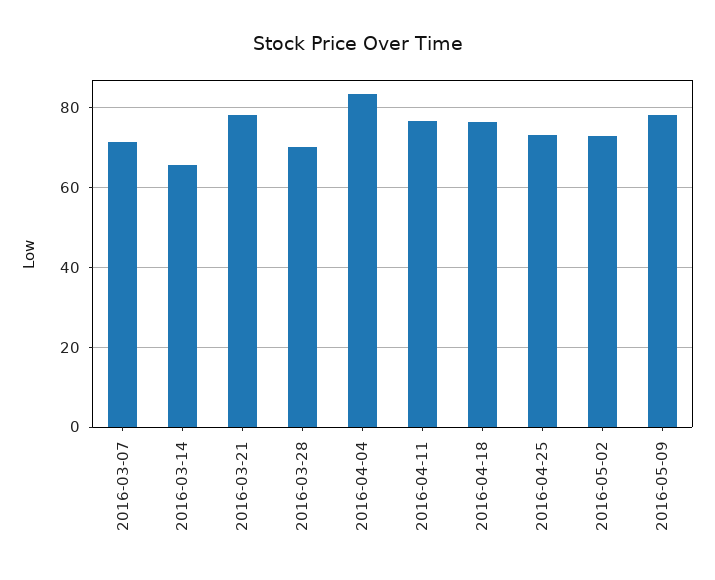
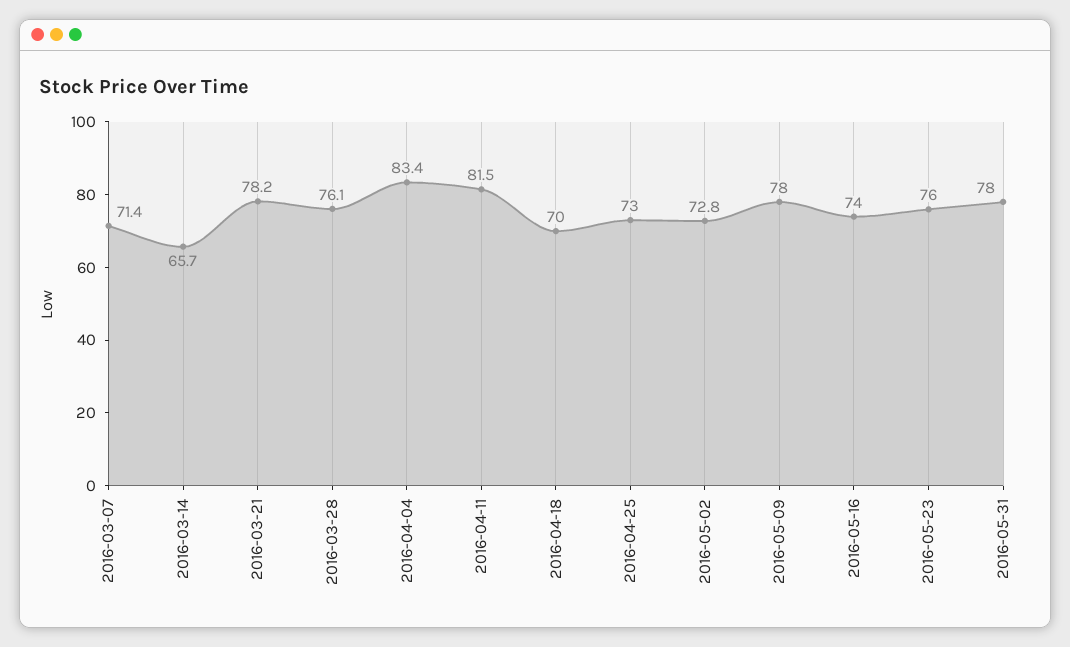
2016-03-28: 70 -> 76.1
2016-04-11: 76 -> 81.5
2016-04-18: 76 -> 70
2016-05-16: none -> 74
2016-05-23: none -> 76
2016-05-31: none -> 78

